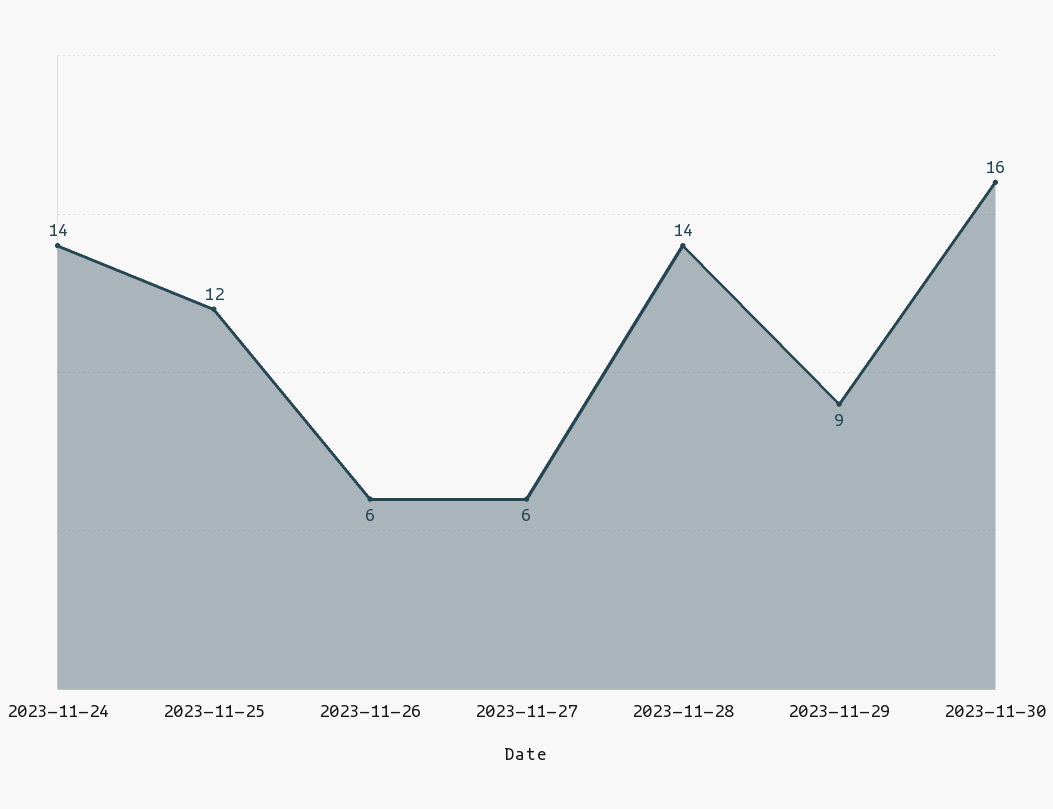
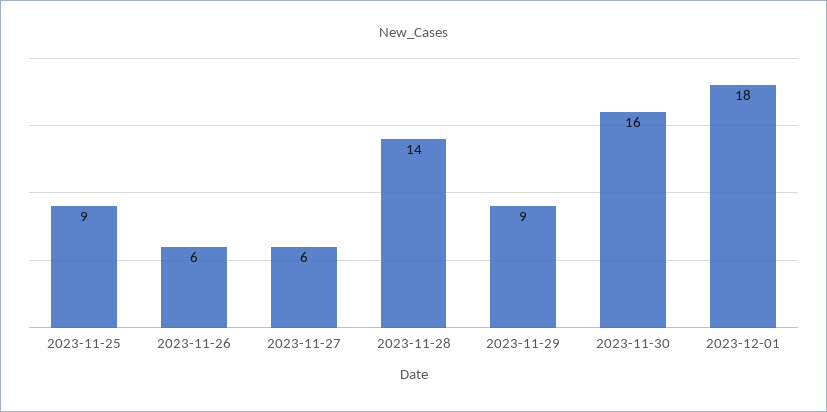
2023-11-24: 14 -> none
2023-11-25: 12 -> 9
2023-12-01: none -> 18

